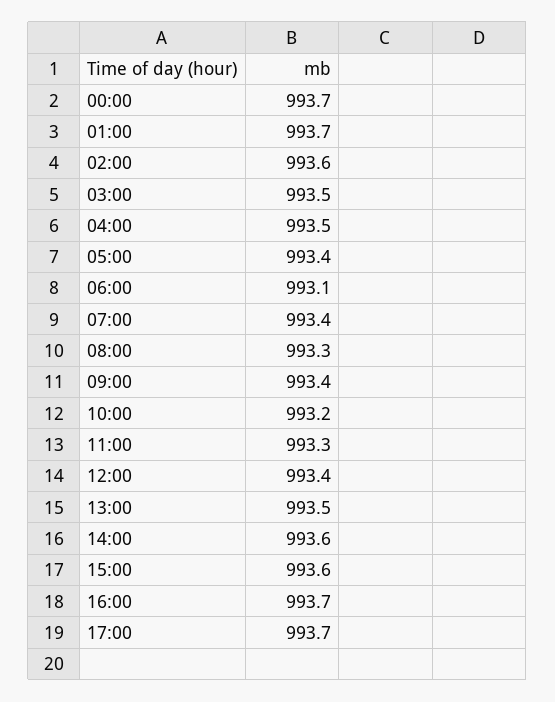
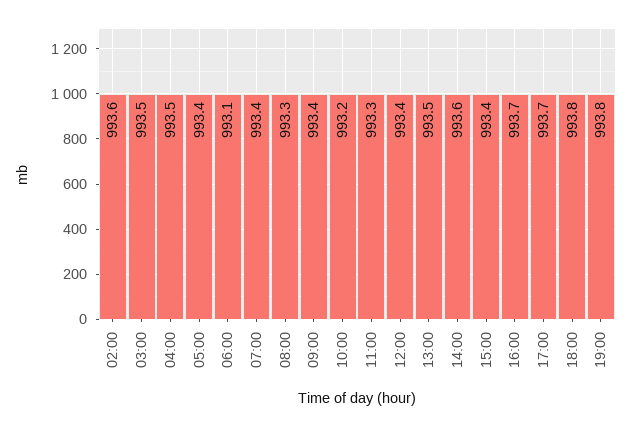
00:00: 993.7 -> none
01:00: 993.7 -> none
15:00: 993.6 -> 993.4
18:00: none -> 993.8
19:00: none -> 993.8

